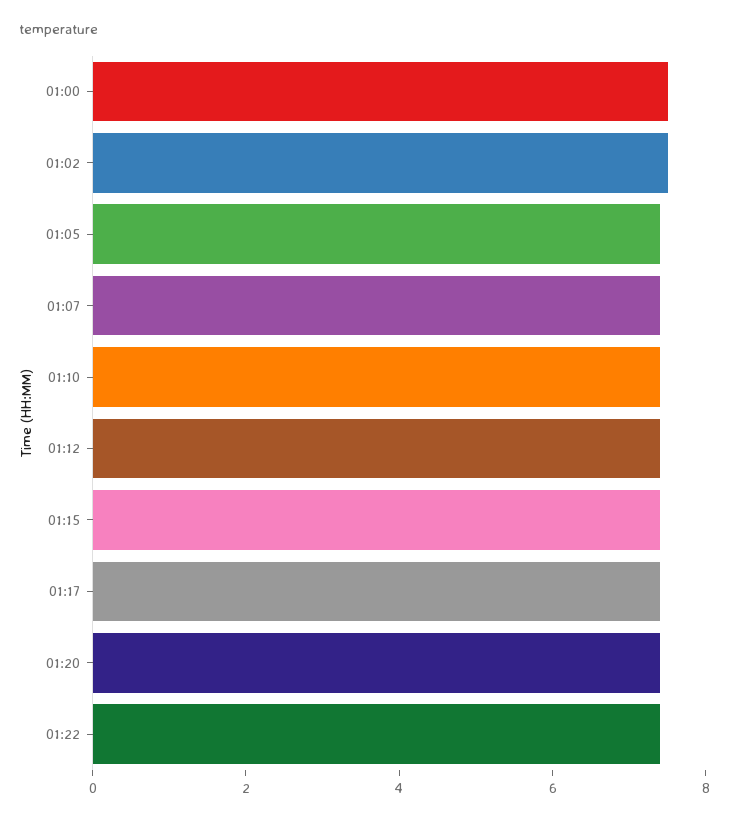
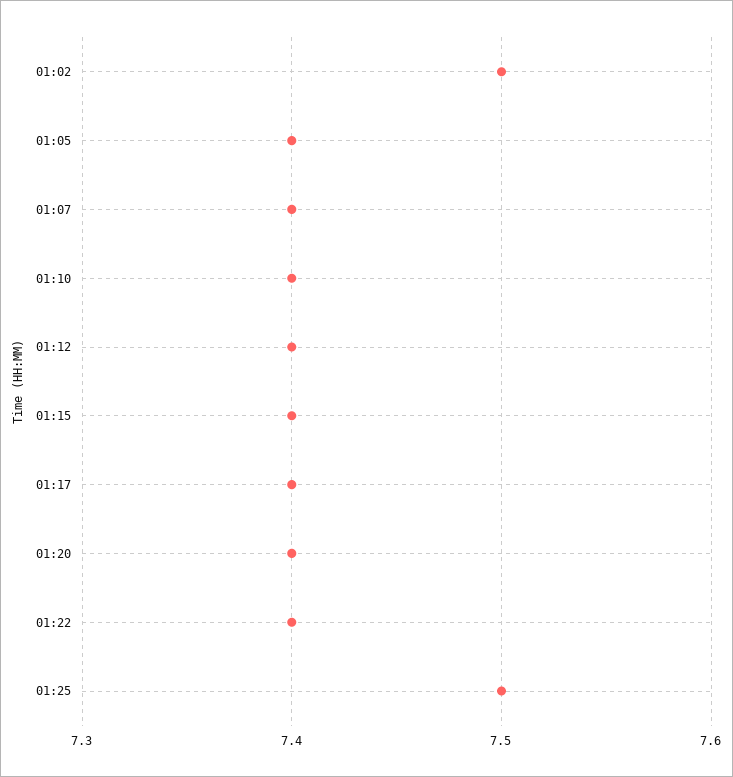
01:00: 7.5 -> none
01:25: none -> 7.5

